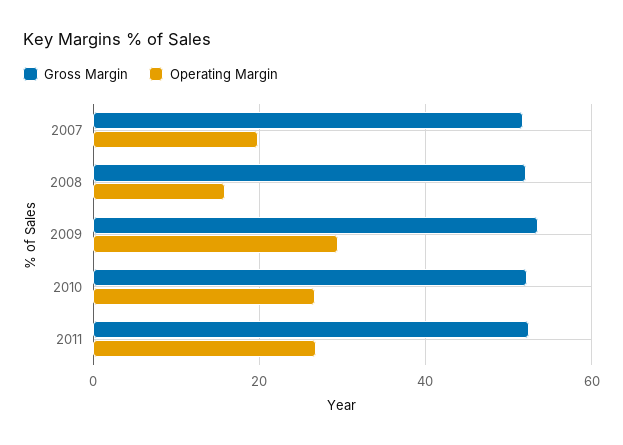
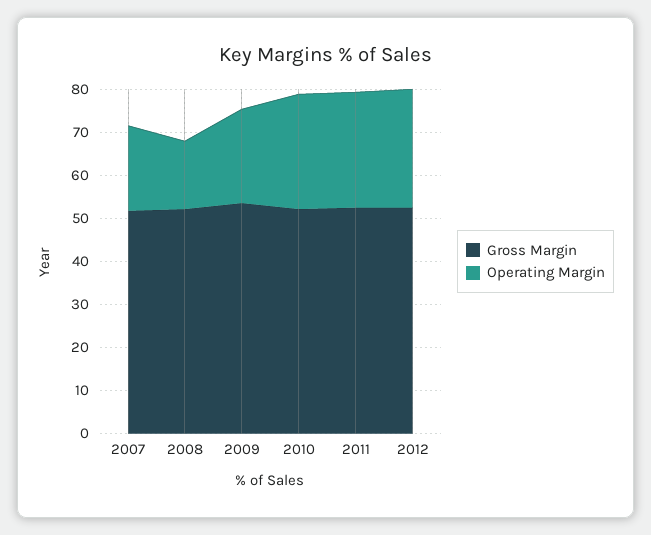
Operating Margin, 2009: 30 -> 22
Gross Margin, 2012: none -> 52
Operating Margin, 2012: none -> 28

